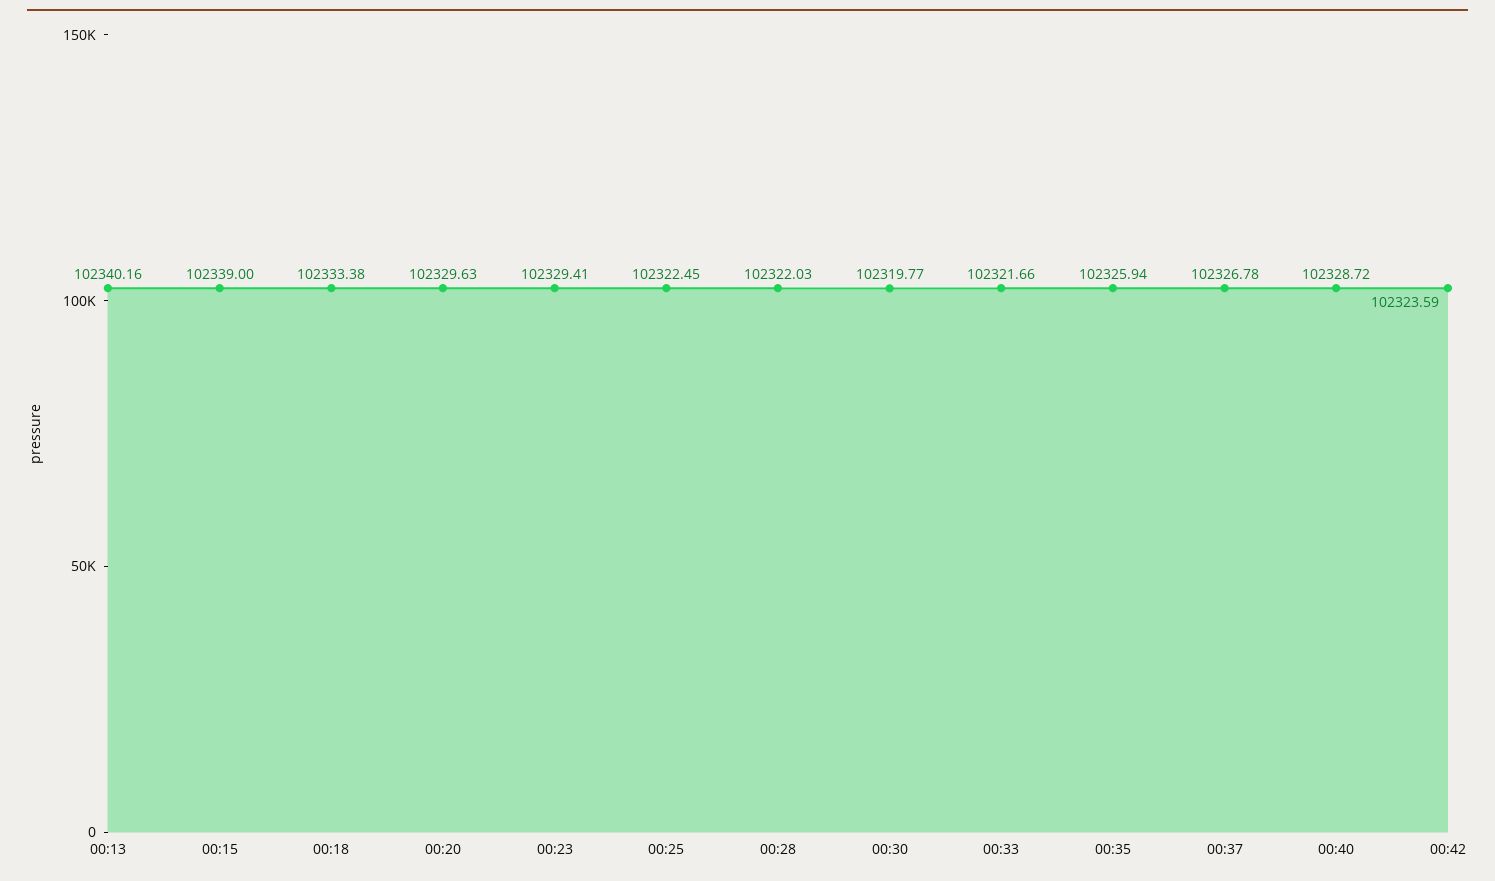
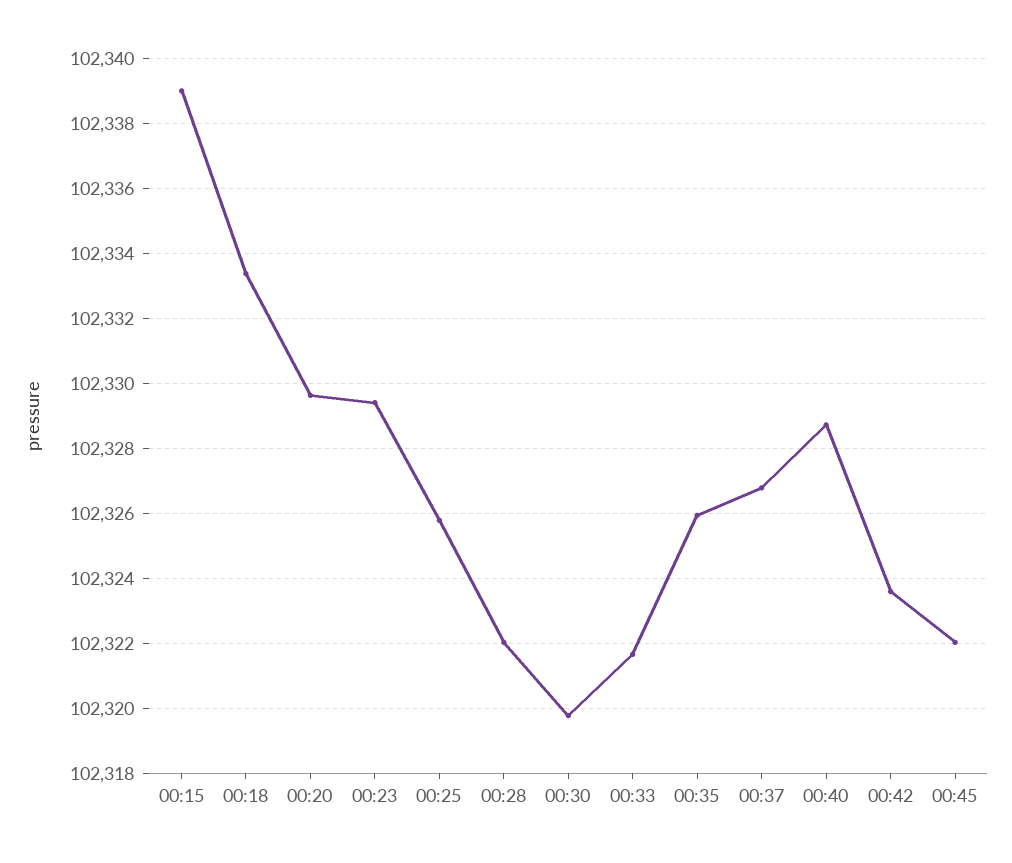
00:13: 102340.16 -> none
00:25: 102322.45 -> 102325.8
00:45: none -> 102322

